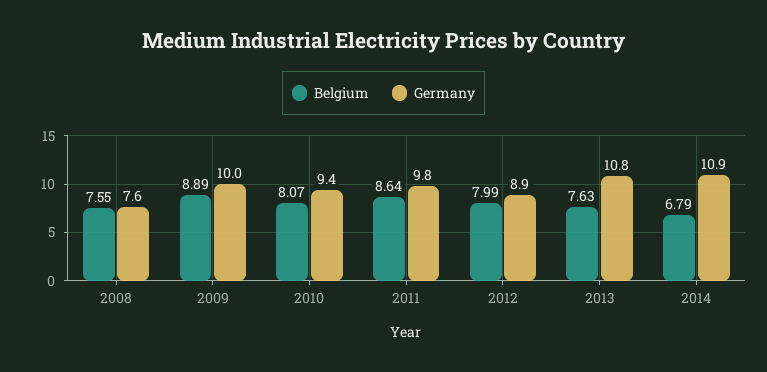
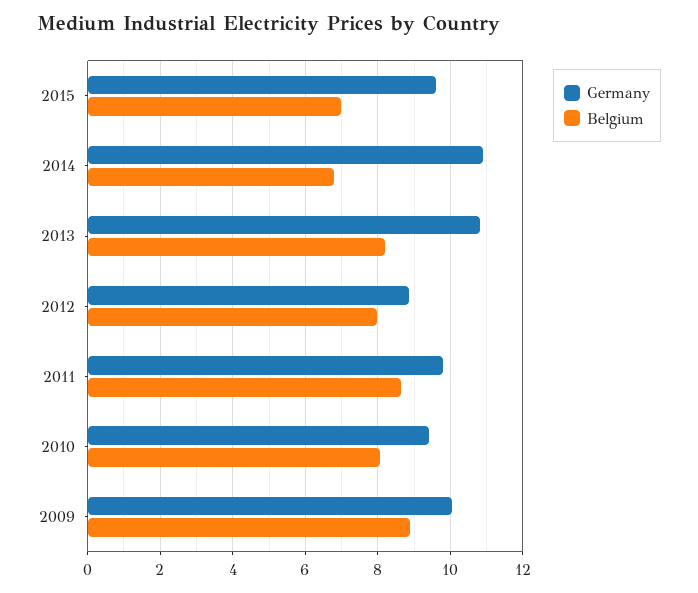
Belgium, 2008: 7.55 -> none
Germany, 2008: 7.6 -> none
Belgium, 2013: 7.63 -> 8.2
Germany, 2015: none -> 9.6
Belgium, 2015: none -> 7

